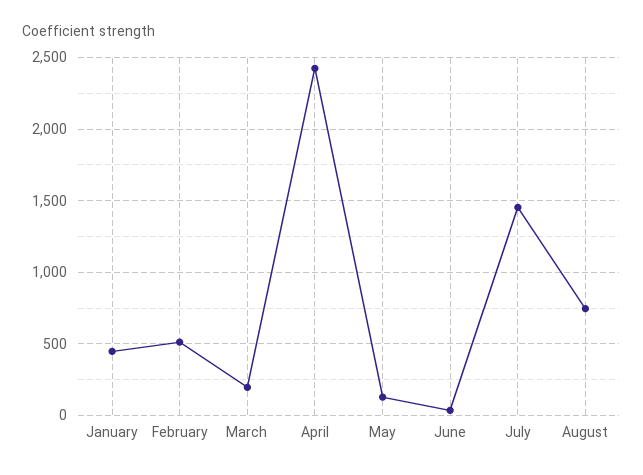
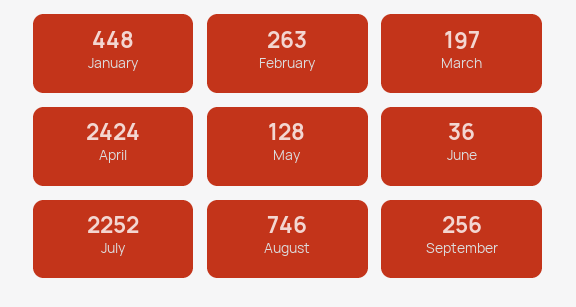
February: 500 -> 263
July: 1450 -> 2252
September: none -> 256

